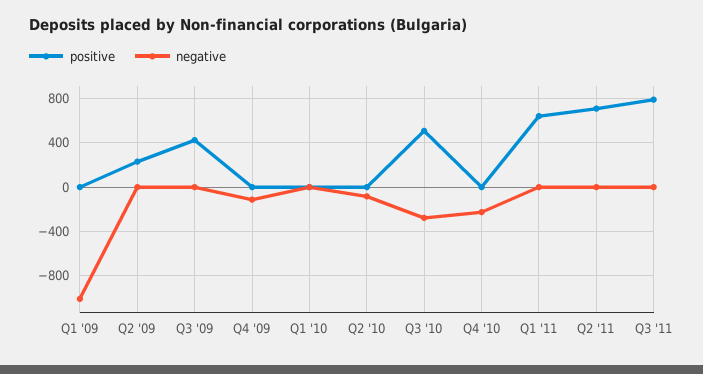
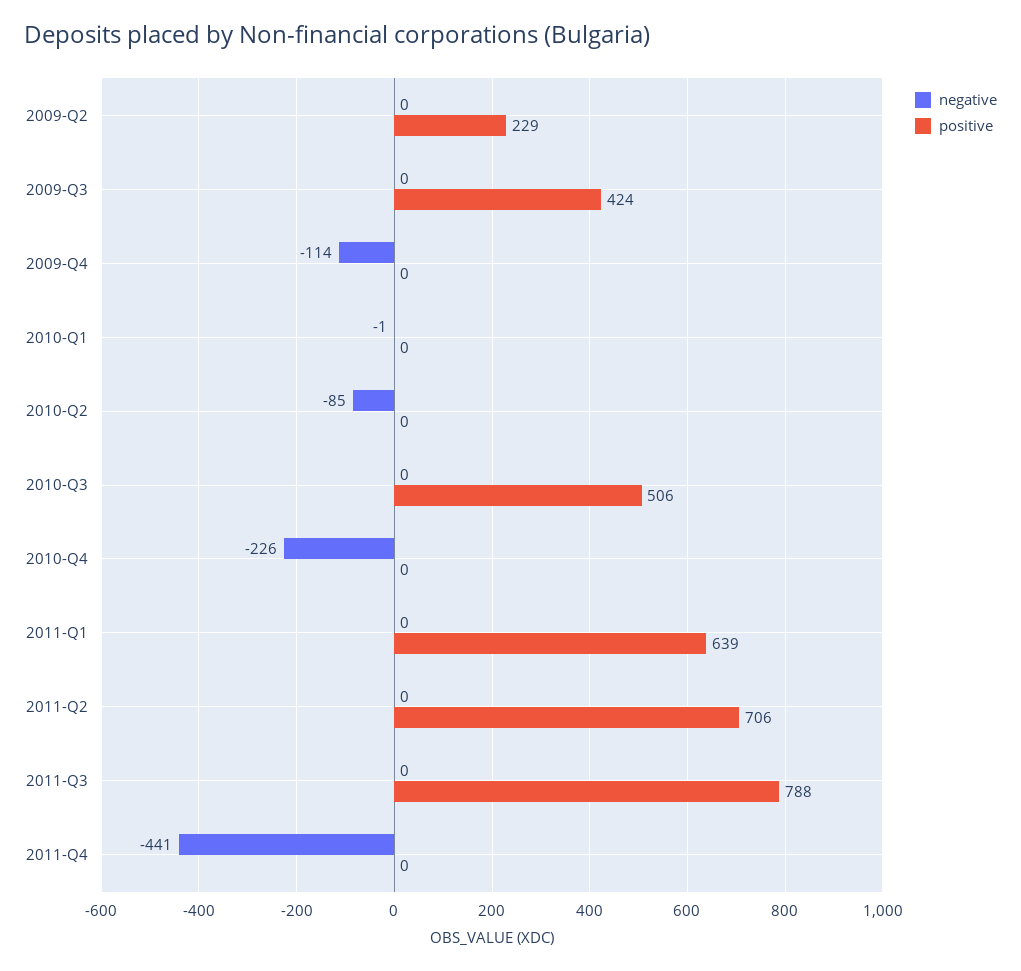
positive, Q1 '09: 0 -> none
negative, Q1 '09: -1000 -> none
negative, Q3 '10: -300 -> 0
negative, 2011-Q4: none -> -441
positive, 2011-Q4: none -> 0

